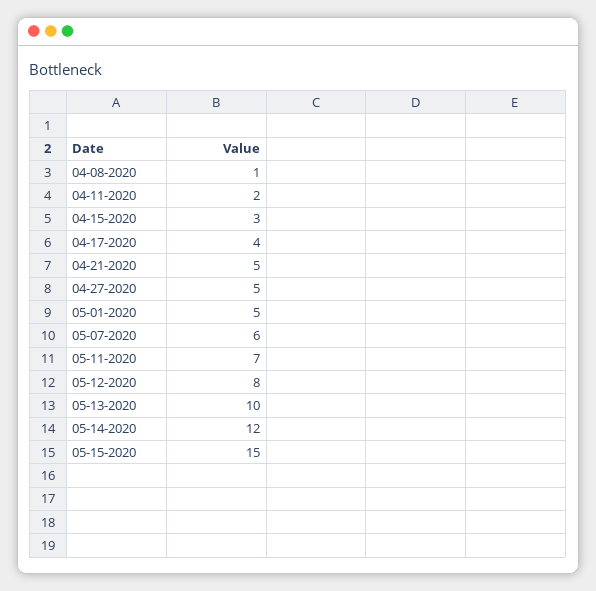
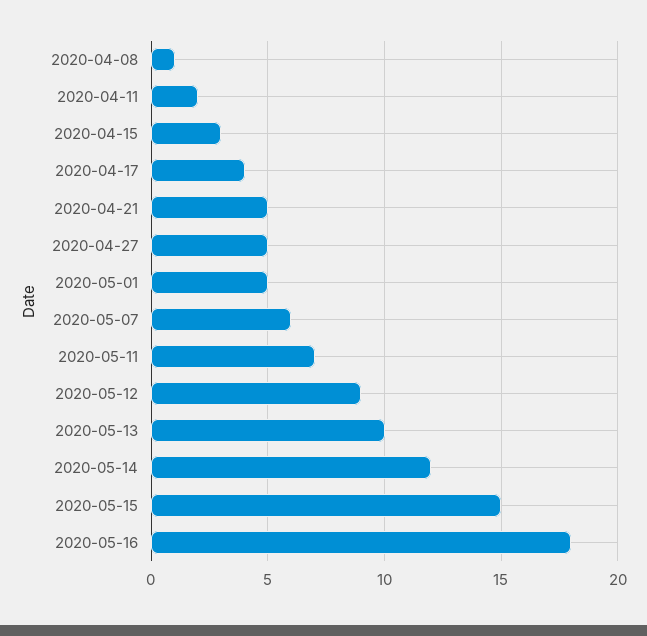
05-12-2020: 8 -> 9
2020-05-16: none -> 18

